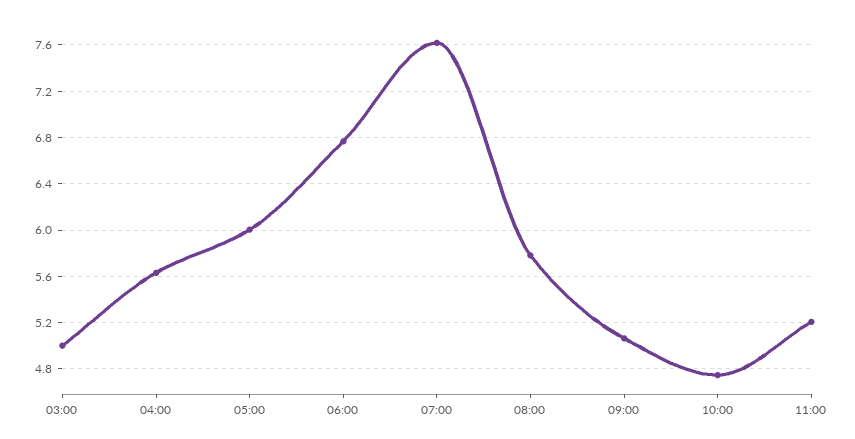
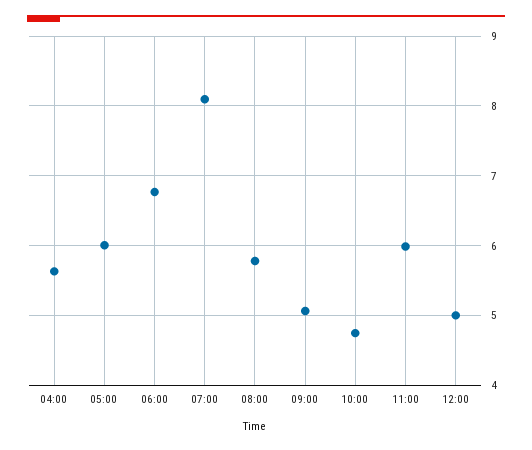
03:00: 5 -> none
07:00: 7.6 -> 8.1
11:00: 5.2 -> 6
12:00: none -> 5

